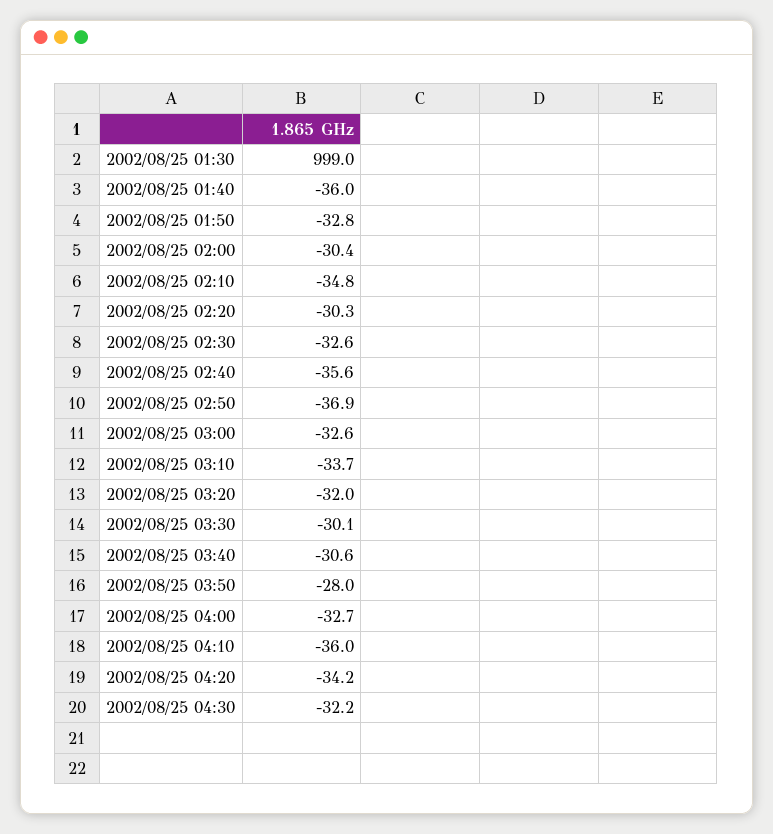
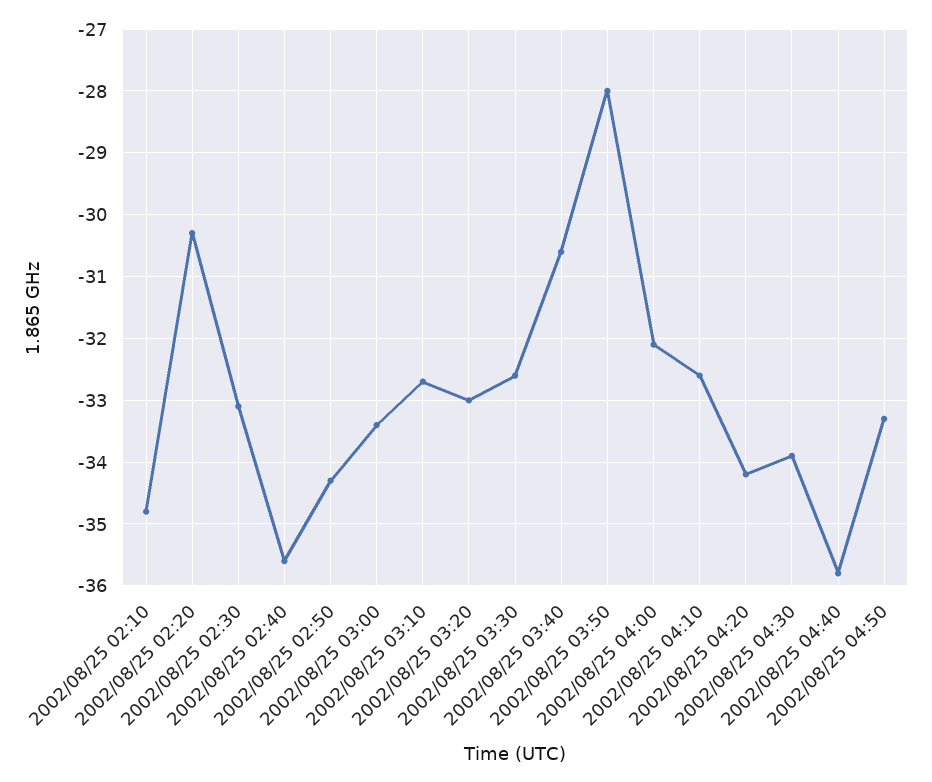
2002/08/25 01:30: 999 -> none
2002/08/25 01:40: -36 -> none
2002/08/25 01:50: -32.8 -> none
2002/08/25 02:00: -30.4 -> none
2002/08/25 02:30: -32.6 -> -33.1
2002/08/25 02:50: -36.9 -> -34.3
2002/08/25 03:00: -32.6 -> -33.4
2002/08/25 03:10: -33.7 -> -32.7
2002/08/25 03:20: -32 -> -33
2002/08/25 03:30: -30.1 -> -32.6
2002/08/25 04:00: -32.7 -> -32.1
2002/08/25 04:10: -36 -> -32.6
2002/08/25 04:30: -32.2 -> -33.9
2002/08/25 04:40: none -> -35.8
2002/08/25 04:50: none -> -33.3

